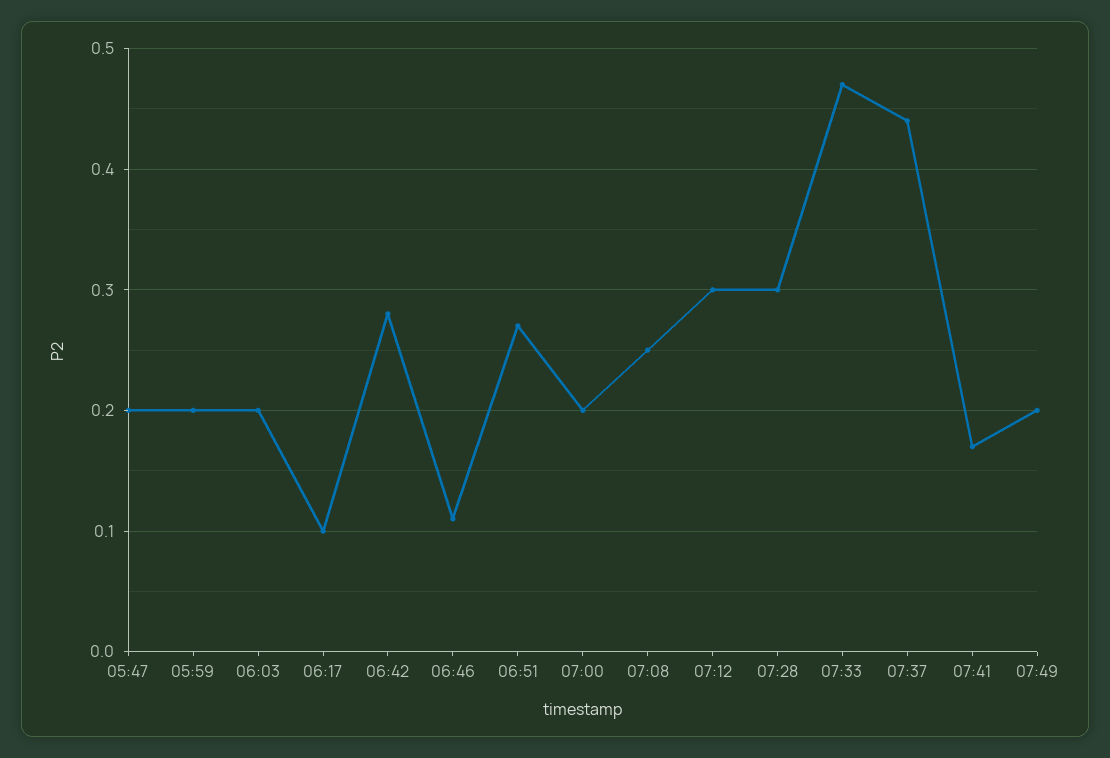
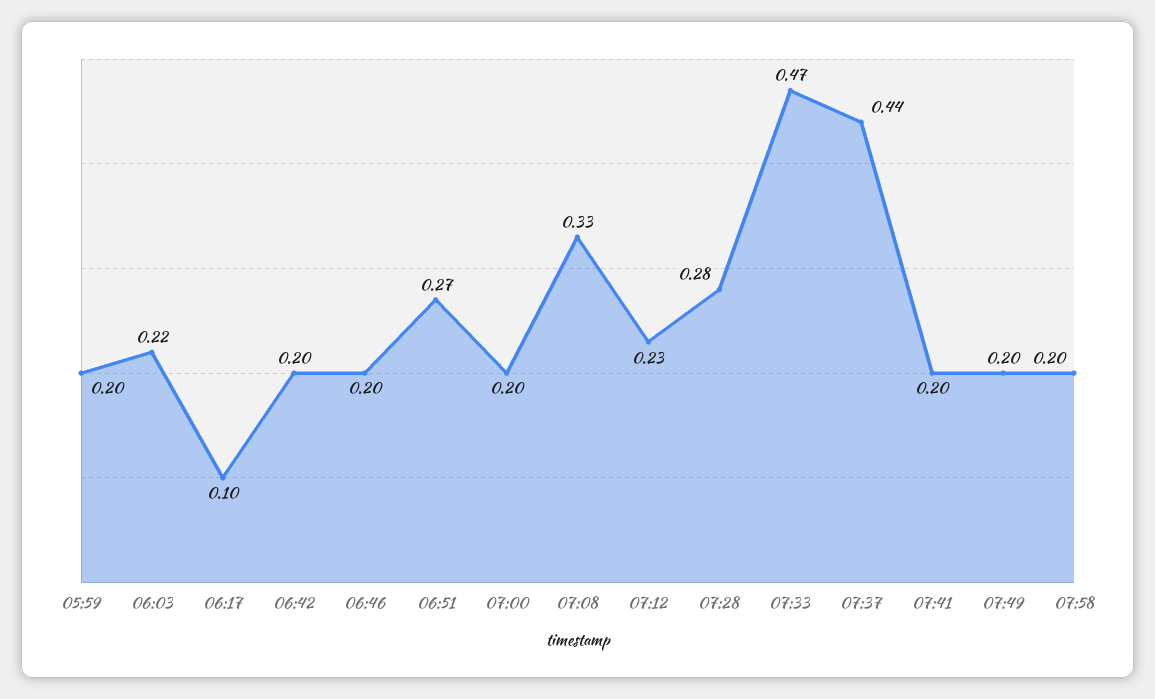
05:47: 0.2 -> none
06:03: 0.2 -> 0.22
06:42: 0.28 -> 0.2
06:46: 0.11 -> 0.2
07:08: 0.25 -> 0.33
07:12: 0.3 -> 0.23
07:28: 0.3 -> 0.28
07:41: 0.17 -> 0.2
07:58: none -> 0.2

